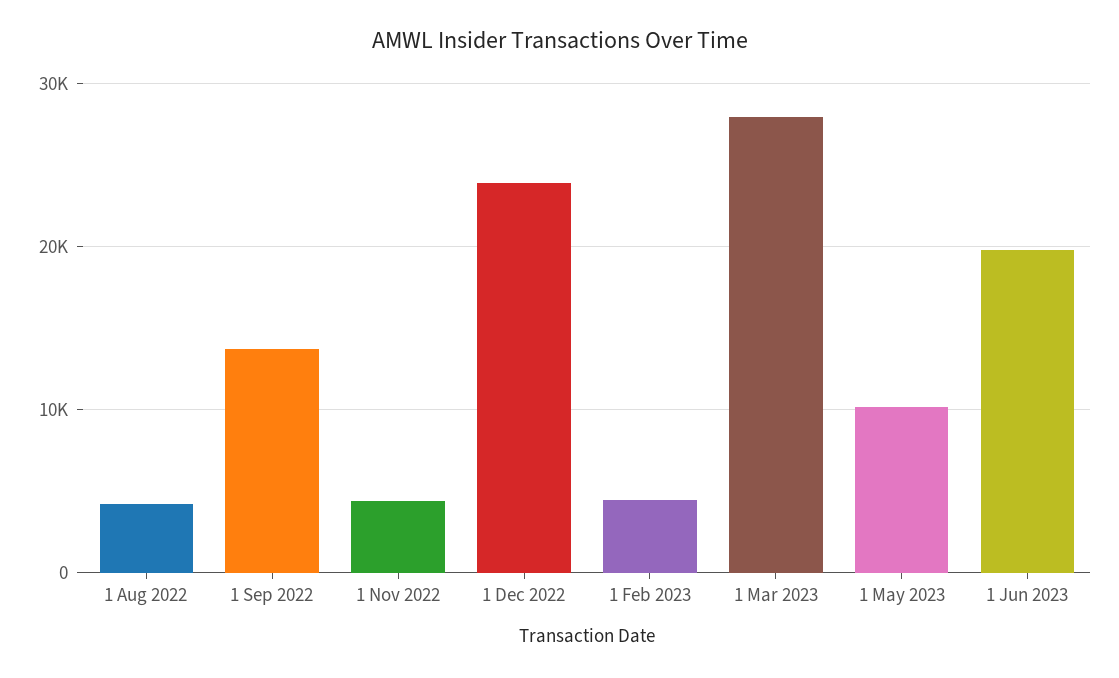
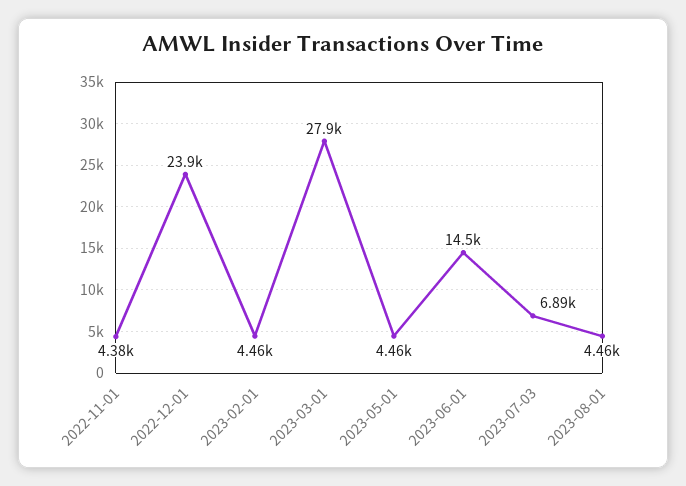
1 Aug 2022: 4000 -> none
1 Sep 2022: 14000 -> none
1 May 2023: 10000 -> 4460
1 Jun 2023: 20000 -> 14500
2023-07-03: none -> 6890
2023-08-01: none -> 4460

